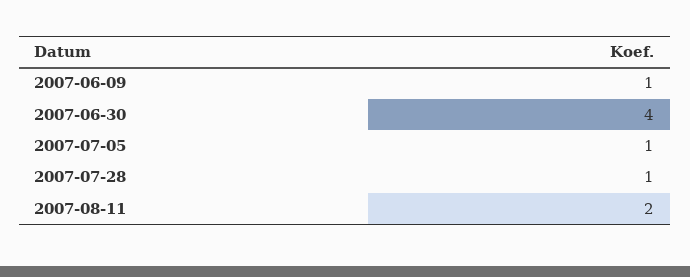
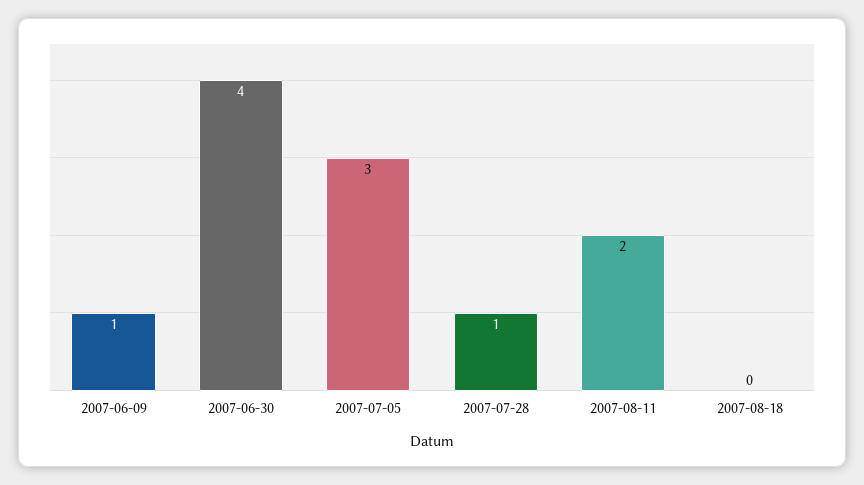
2007-07-05: 1 -> 3
2007-08-18: none -> 0

